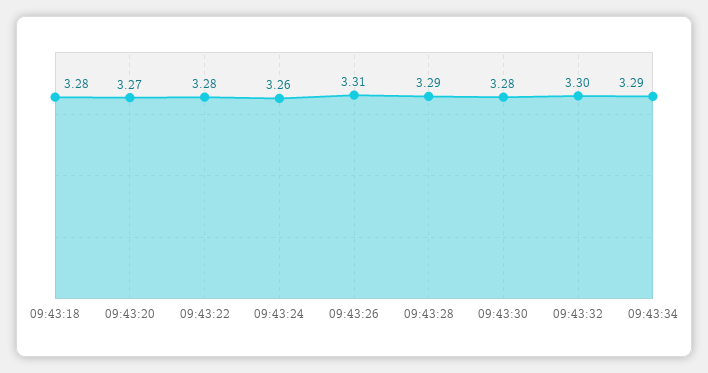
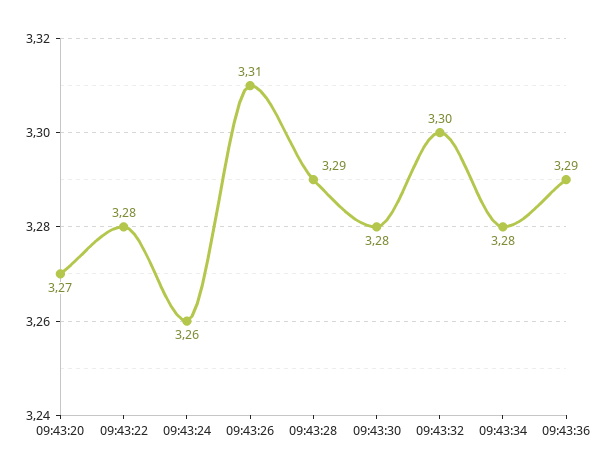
09:43:18: 3.28 -> none
09:43:34: 3.29 -> 3.28
09:43:36: none -> 3.29

